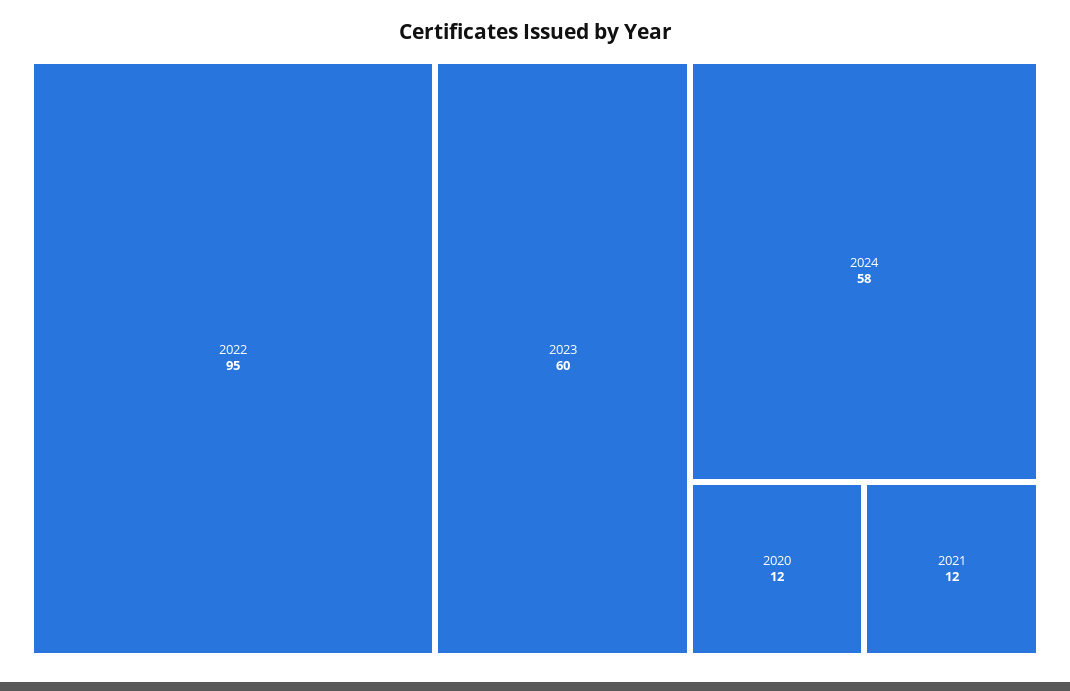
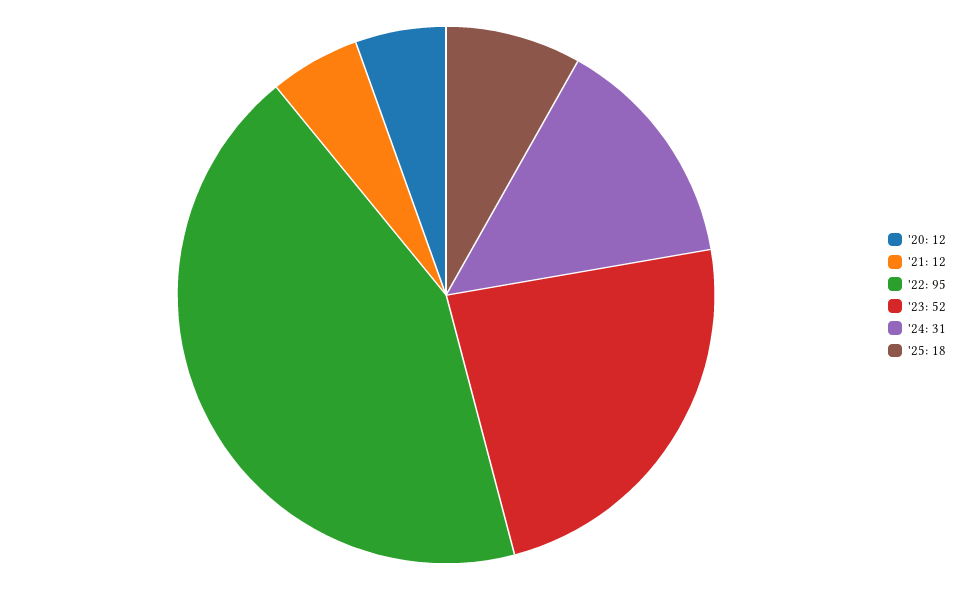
2023: 60 -> 52
2024: 58 -> 31
'25: none -> 18

